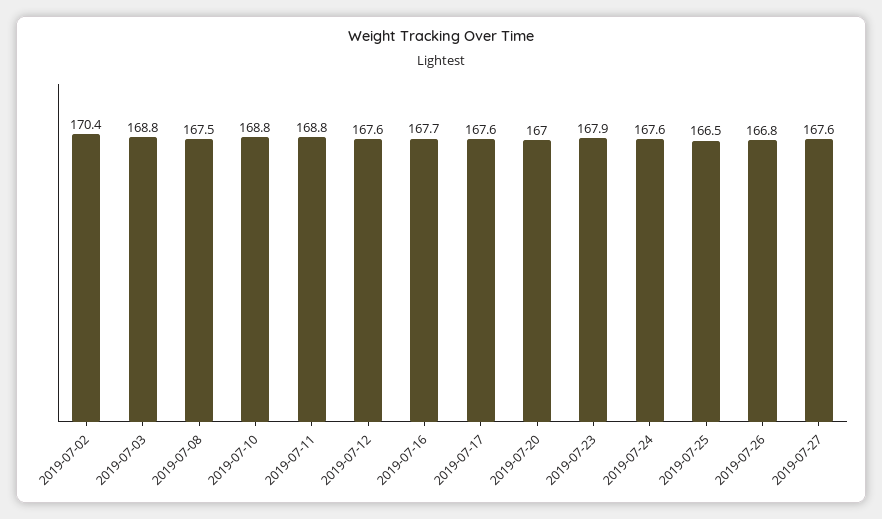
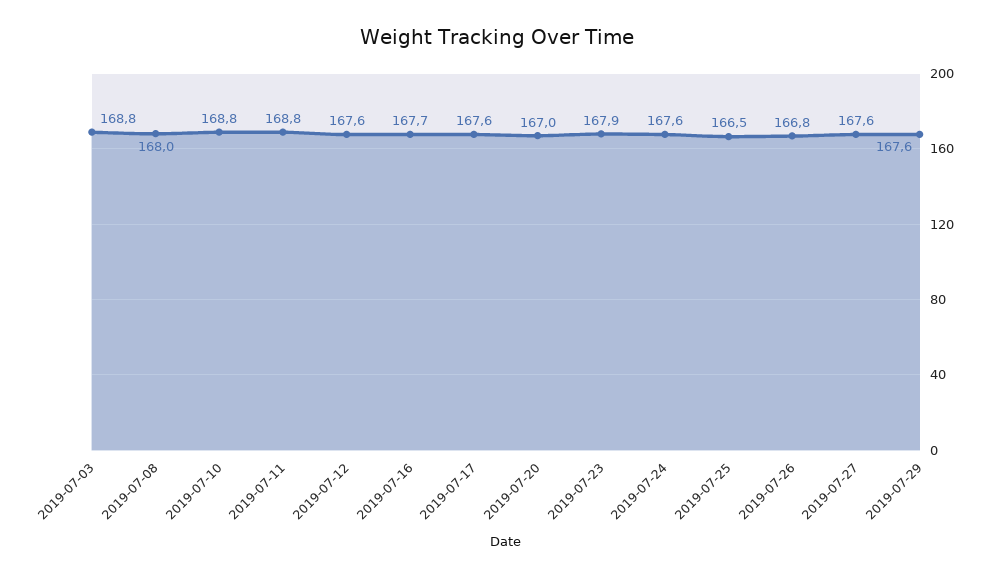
2019-07-02: 170.4 -> none
2019-07-08: 167.5 -> 168
2019-07-29: none -> 167.6

